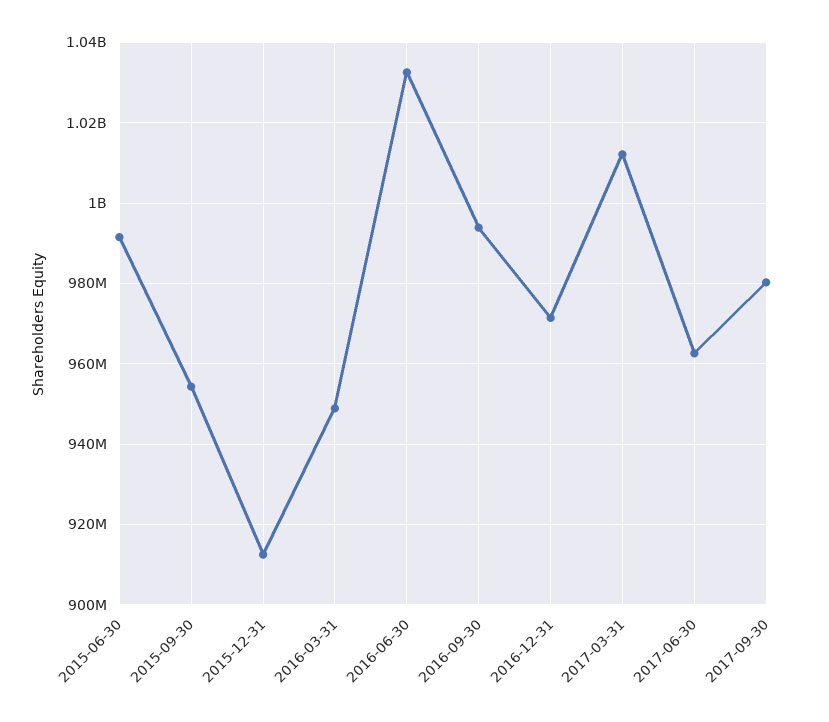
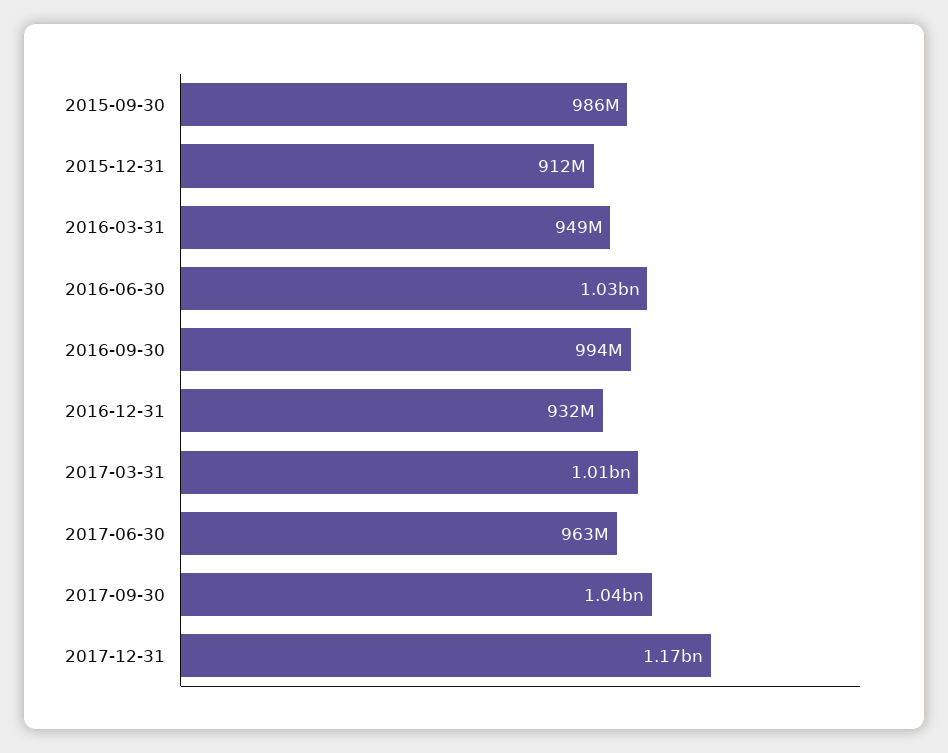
2015-06-30: 992000000 -> none
2015-09-30: 954000000 -> 986000000
2016-12-31: 972000000 -> 932000000
2017-09-30: 980000000 -> 1040000000
2017-12-31: none -> 1170000000

